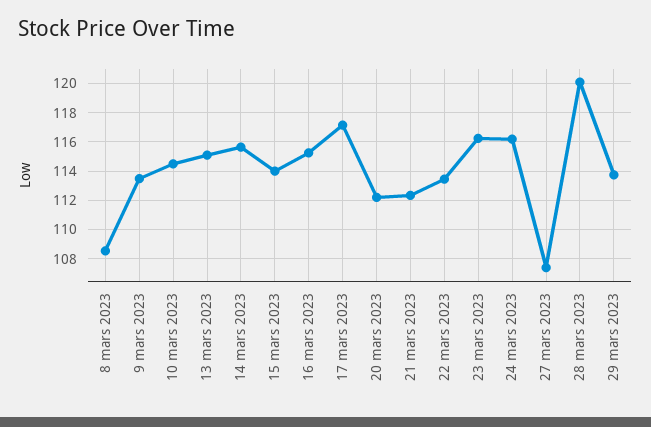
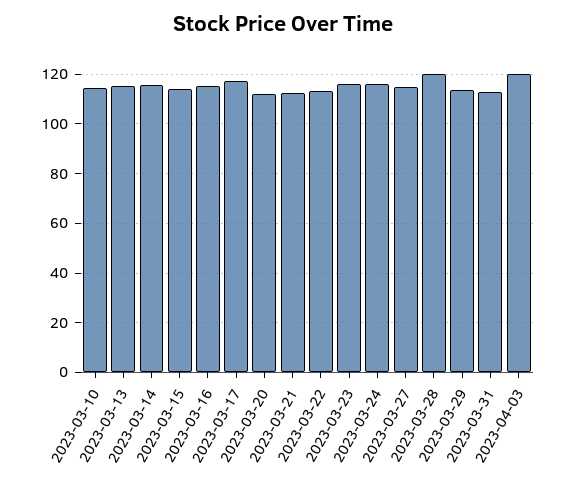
8 mars 2023: 108.5 -> none
9 mars 2023: 113.5 -> none
27 mars 2023: 107.5 -> 115
2023-03-31: none -> 112.5
2023-04-03: none -> 120

